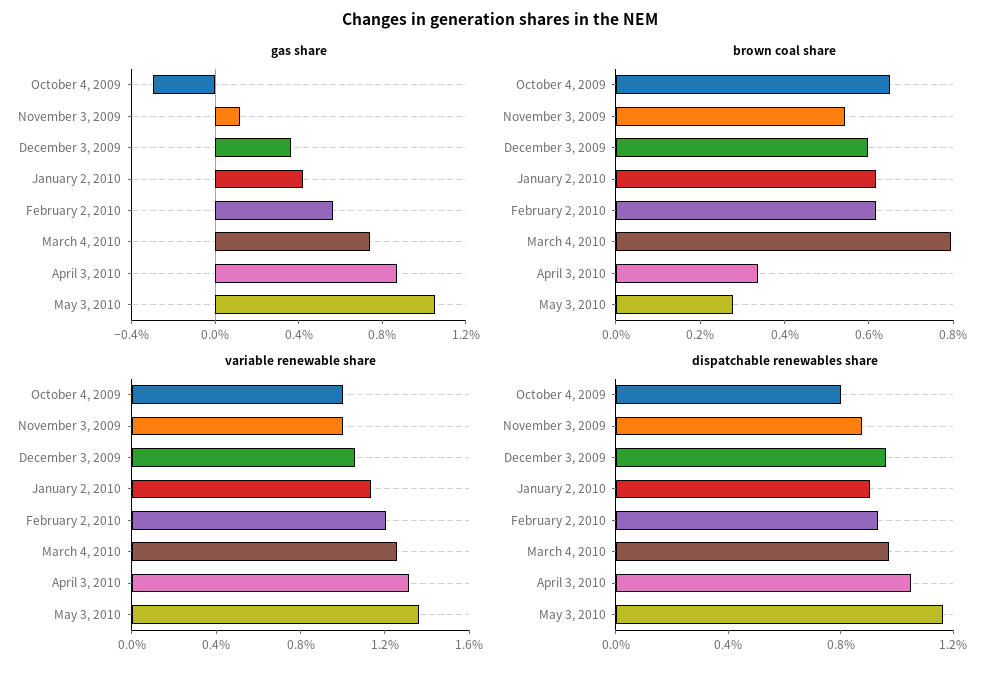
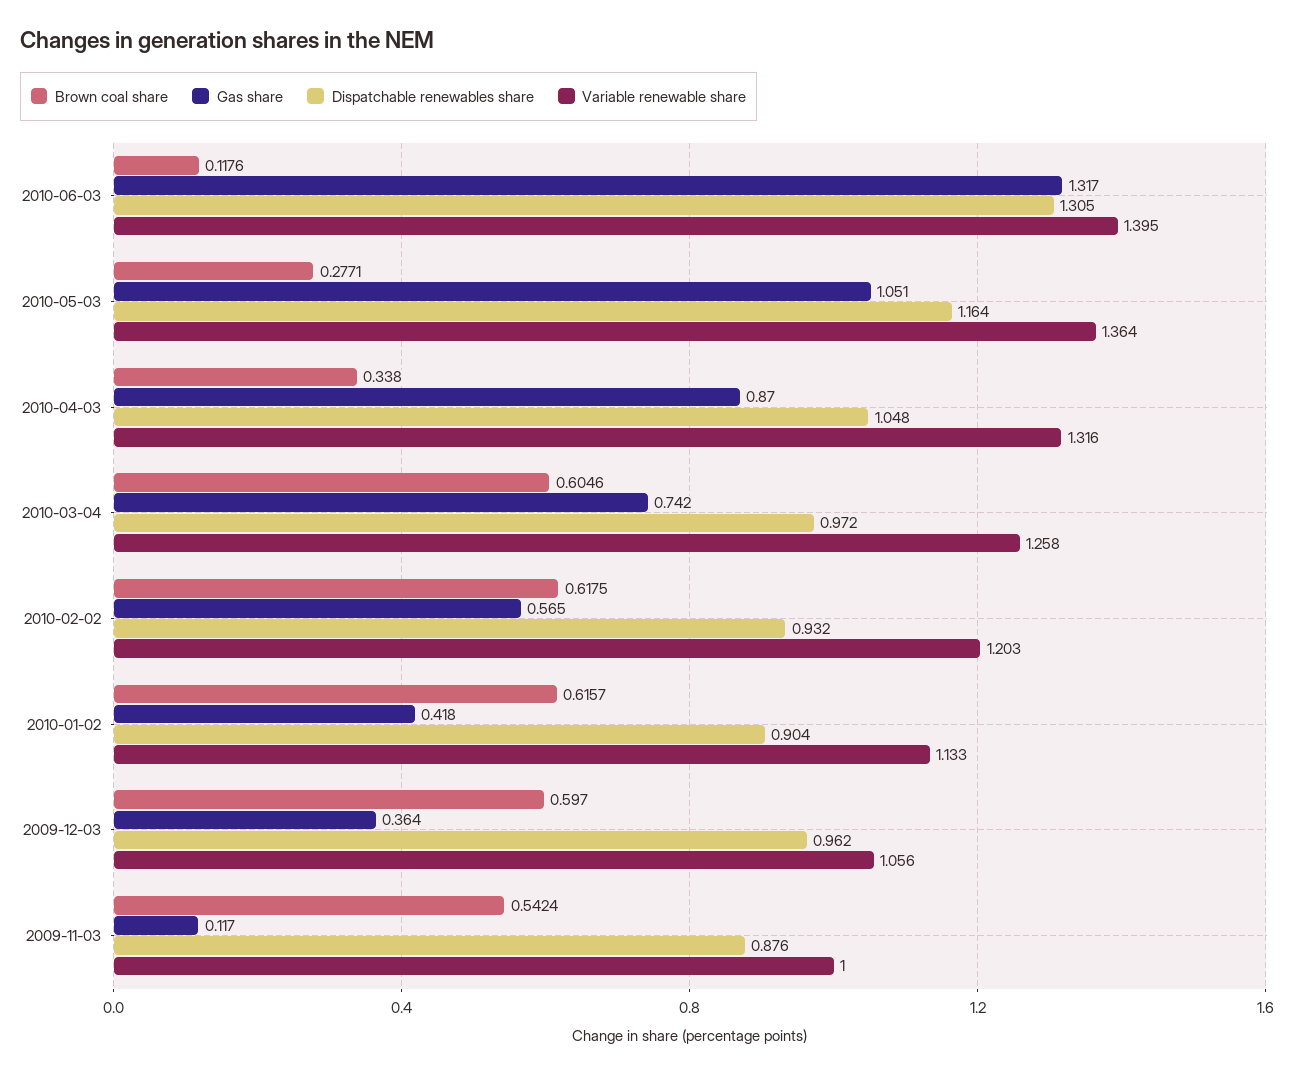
gas share, October 4, 2009: -0.3 -> none
brown coal share, October 4, 2009: 0.65 -> none
brown coal share, March 4, 2010: 0.8 -> 0.6046
variable renewable share, October 4, 2009: 1 -> none
dispatchable renewables share, October 4, 2009: 0.8 -> none
brown coal share, 2010-06-03: none -> 0.1176
gas share, 2010-06-03: none -> 1.317
dispatchable renewables share, 2010-06-03: none -> 1.305
variable renewable share, 2010-06-03: none -> 1.395

